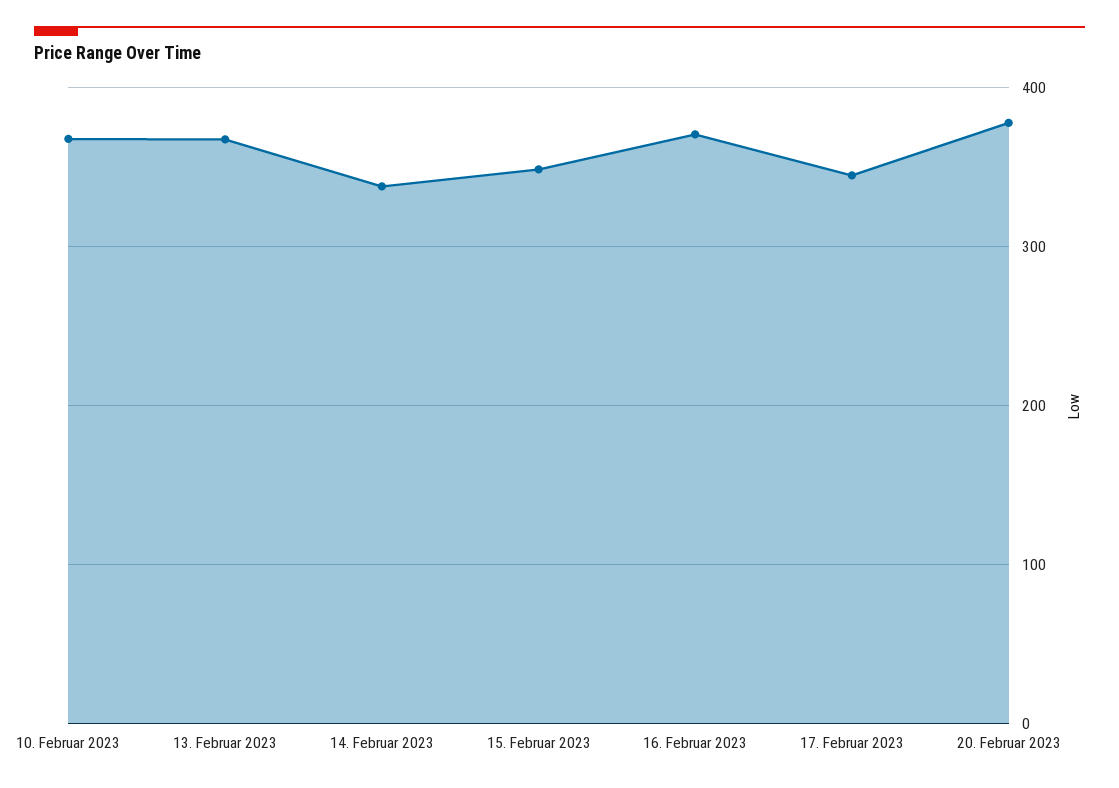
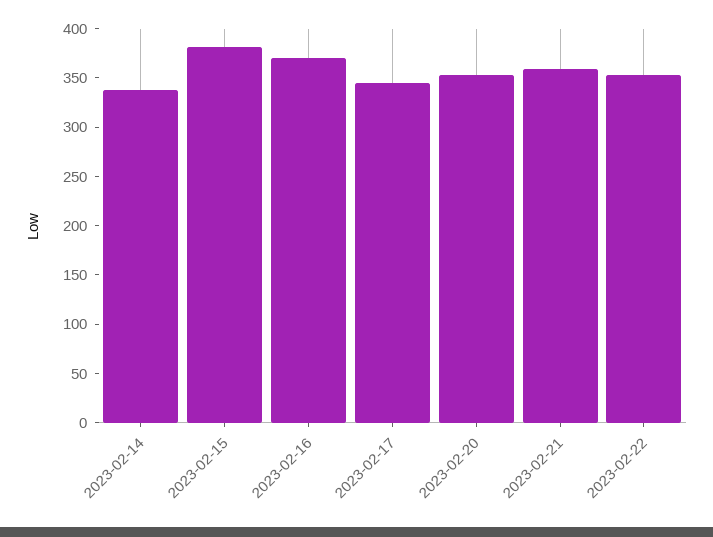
10. Februar 2023: 370 -> none
13. Februar 2023: 370 -> none
15. Februar 2023: 350 -> 380
20. Februar 2023: 380 -> 350
2023-02-21: none -> 360
2023-02-22: none -> 350

